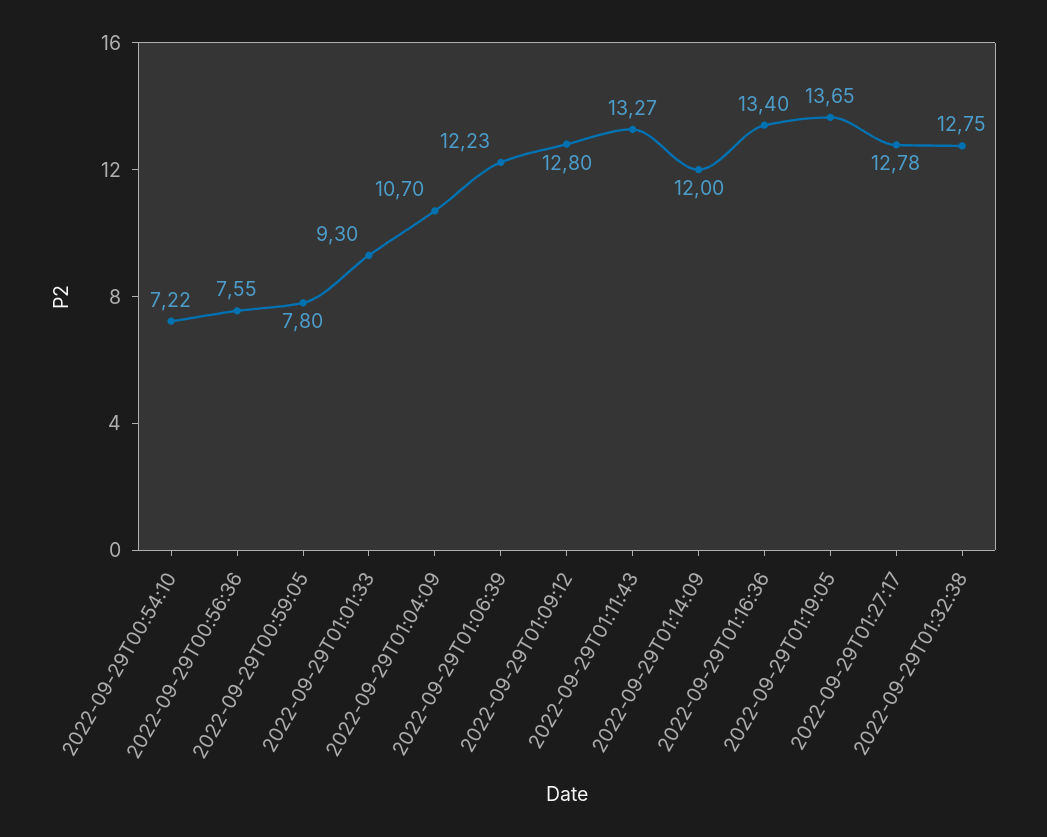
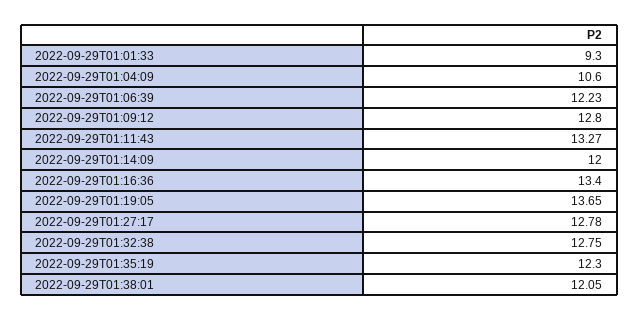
2022-09-29T00:54:10: 7.22 -> none
2022-09-29T00:56:36: 7.55 -> none
2022-09-29T00:59:05: 7.8 -> none
2022-09-29T01:04:09: 10.7 -> 10.6
2022-09-29T01:35:19: none -> 12.3
2022-09-29T01:38:01: none -> 12.05

